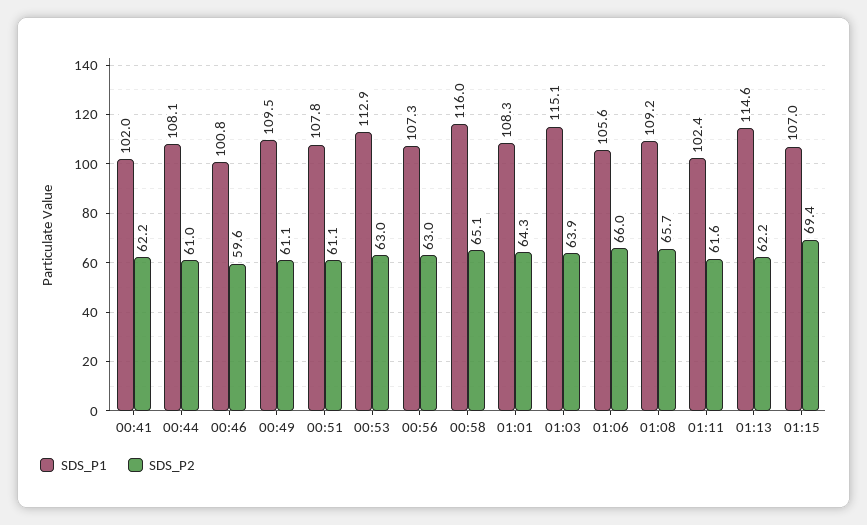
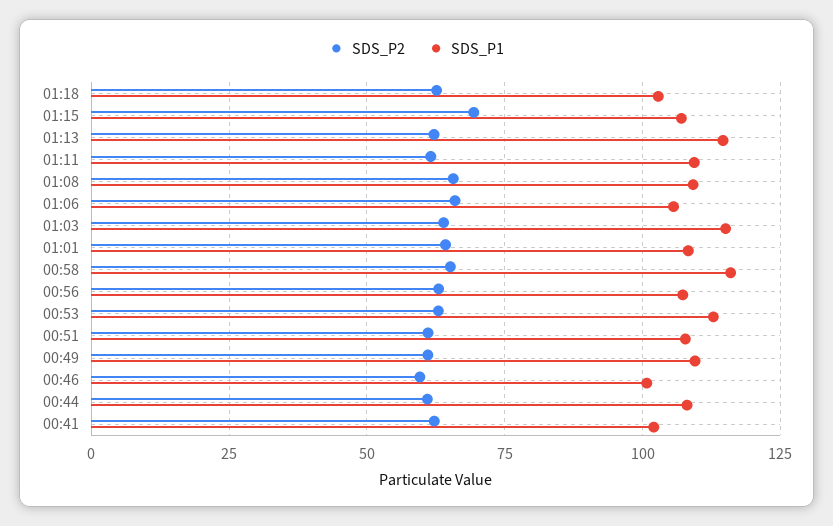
SDS_P1, 01:11: 102.4 -> 110
SDS_P2, 01:18: none -> 62.5
SDS_P1, 01:18: none -> 102.5

